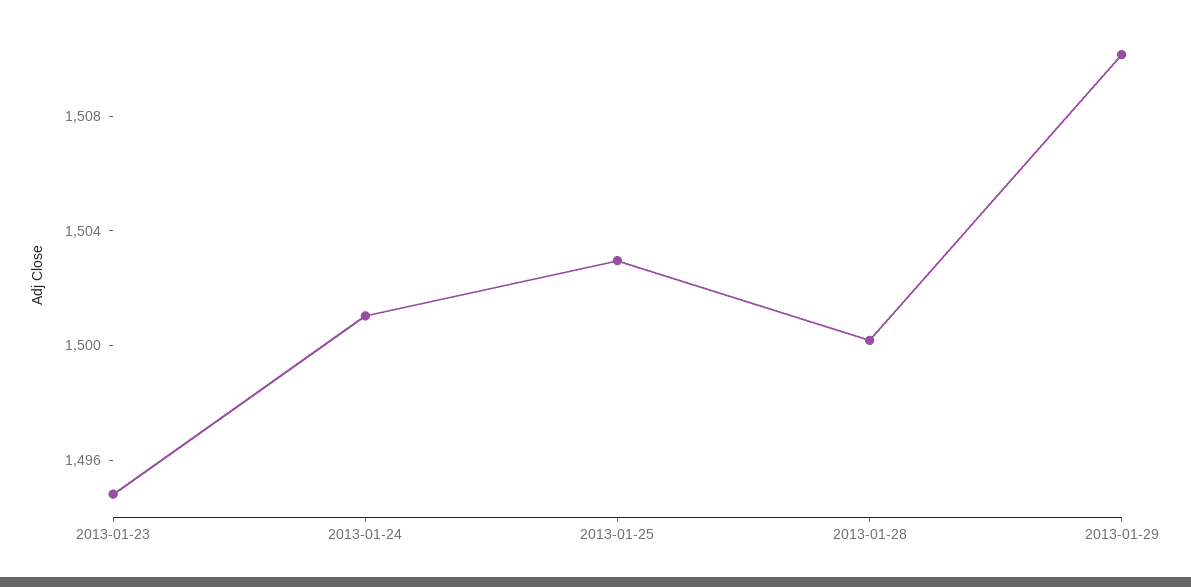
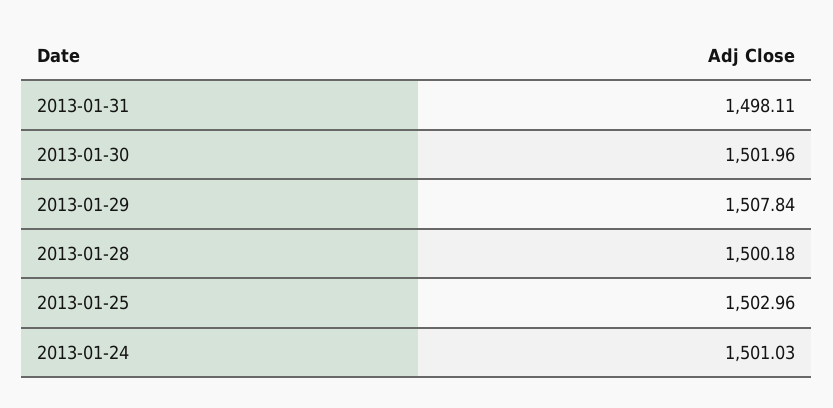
2013-01-23: 1495 -> none
2013-01-29: 1510 -> 1507.84
2013-01-31: none -> 1498.11
2013-01-30: none -> 1501.96

